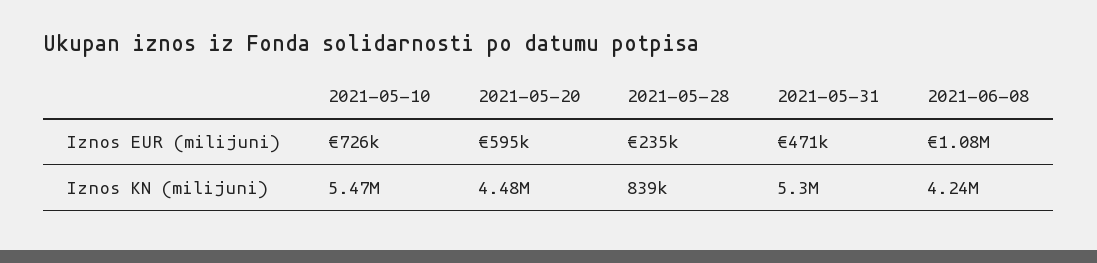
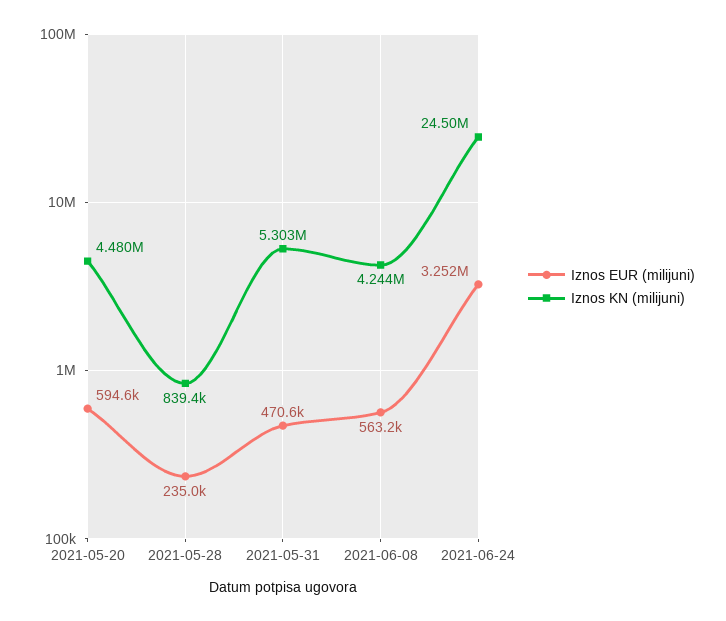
Iznos EUR (milijuni), 2021-05-10: 726000 -> none
Iznos EUR (milijuni), 2021-06-08: 1080000 -> 563200
Iznos KN (milijuni), 2021-05-10: 5470000 -> none
Iznos EUR (milijuni), 2021-06-24: none -> 3252000
Iznos KN (milijuni), 2021-06-24: none -> 24500000

